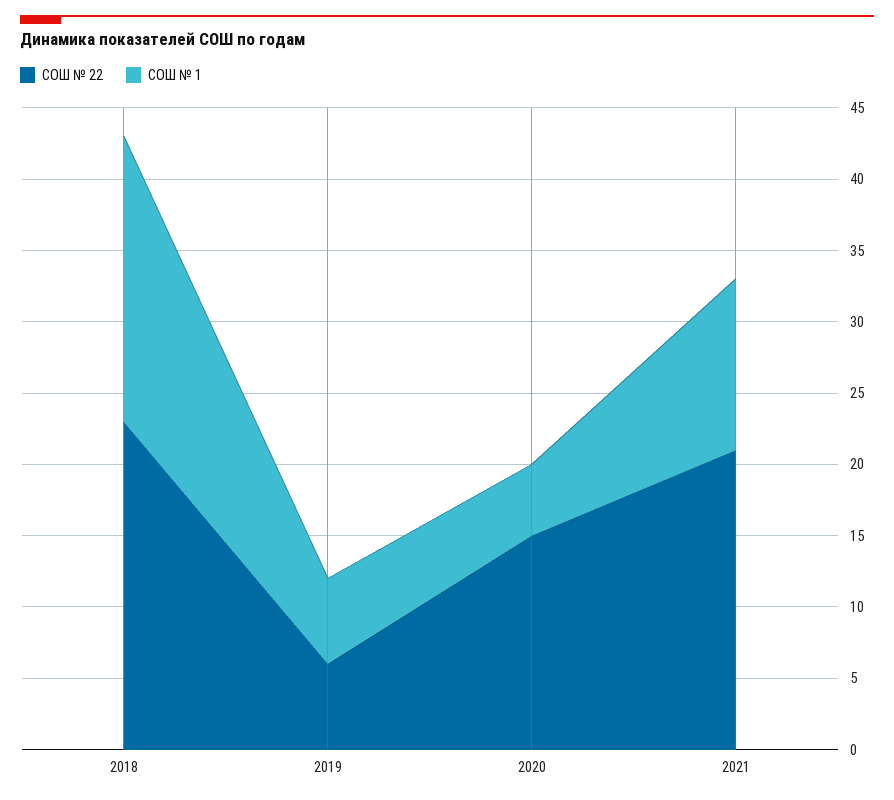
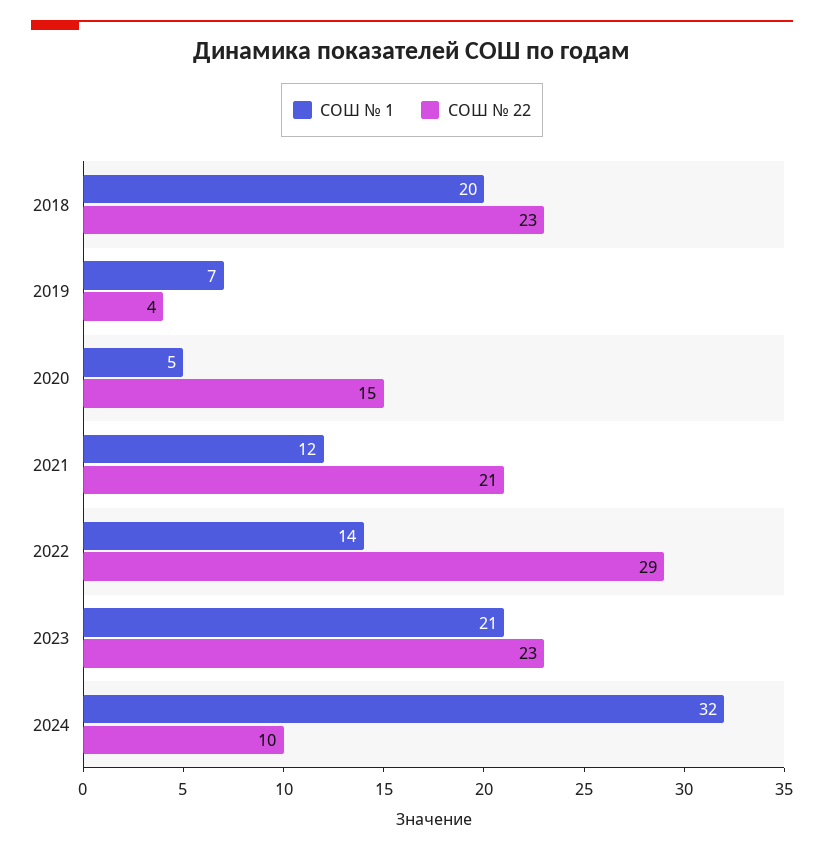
СОШ № 22, 2019: 6 -> 4
СОШ № 1, 2019: 6 -> 7
СОШ № 1, 2022: none -> 14
СОШ № 22, 2022: none -> 29
СОШ № 1, 2023: none -> 21
СОШ № 22, 2023: none -> 23
СОШ № 1, 2024: none -> 32
СОШ № 22, 2024: none -> 10

